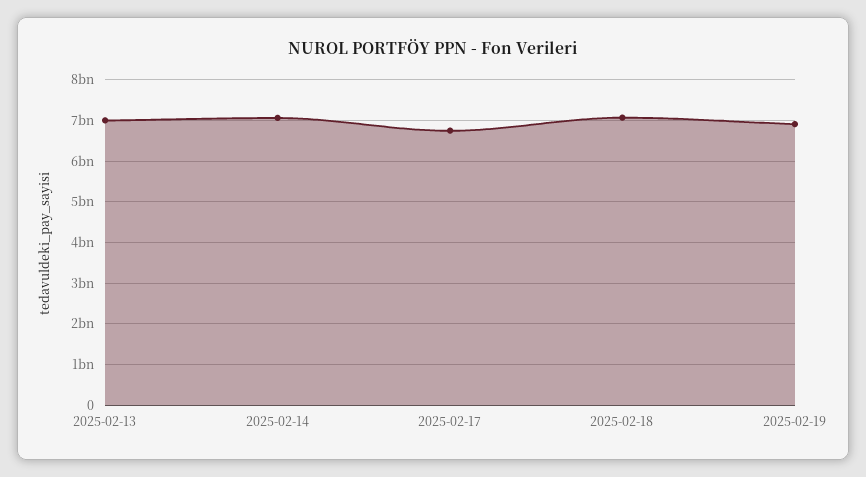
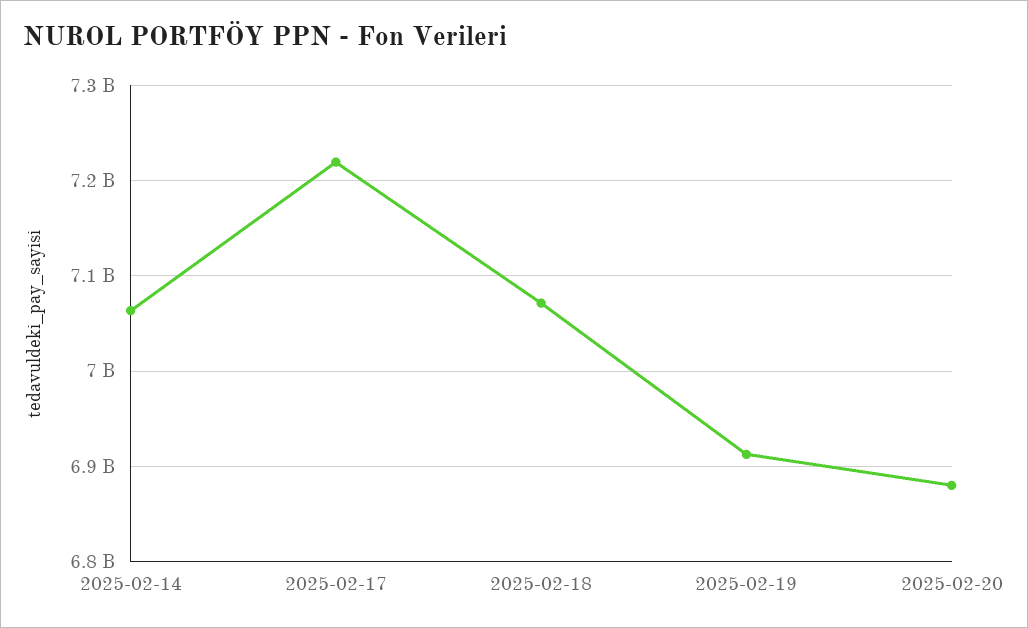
2025-02-13: 7000000000 -> none
2025-02-17: 6800000000 -> 7220000000
2025-02-20: none -> 6880000000

